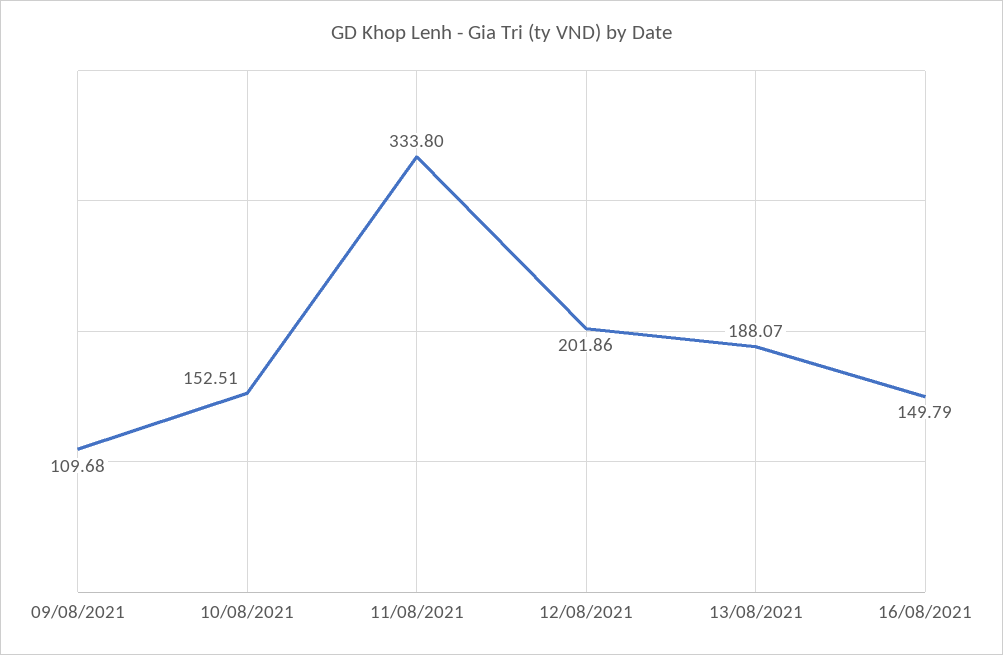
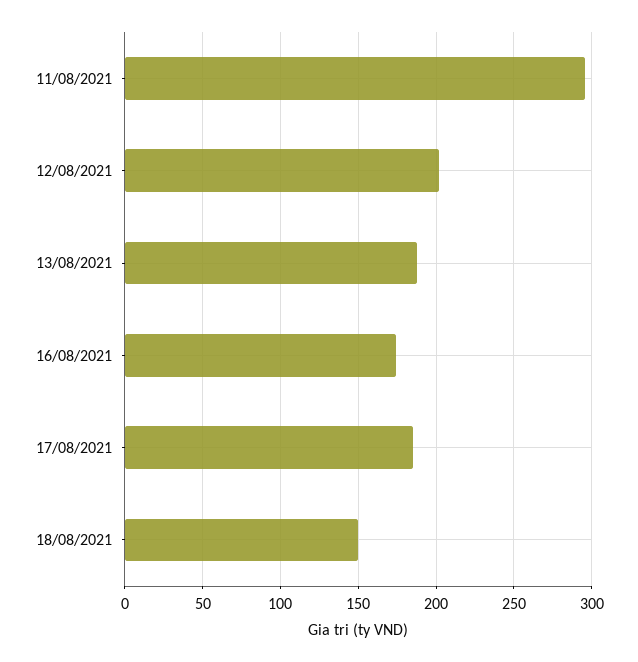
09/08/2021: 109.68 -> none
10/08/2021: 152.51 -> none
11/08/2021: 333.8 -> 295
16/08/2021: 149.79 -> 175
17/08/2021: none -> 185
18/08/2021: none -> 150

